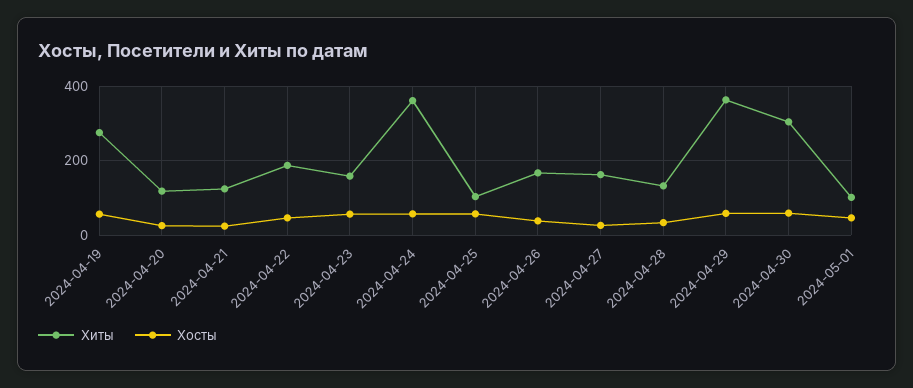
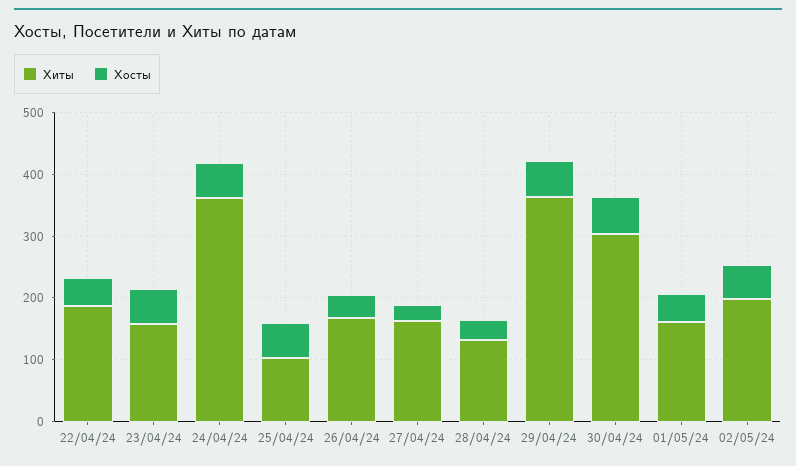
Хиты, 2024-04-19: 280 -> none
Хосты, 2024-04-19: 60 -> none
Хиты, 2024-04-20: 120 -> none
Хосты, 2024-04-20: 20 -> none
Хиты, 2024-04-21: 120 -> none
Хосты, 2024-04-21: 20 -> none
Хиты, 2024-05-01: 100 -> 160
Хиты, 02/05/24: none -> 200
Хосты, 02/05/24: none -> 60

